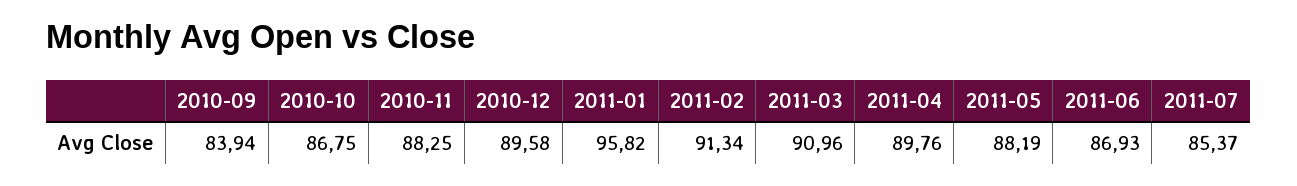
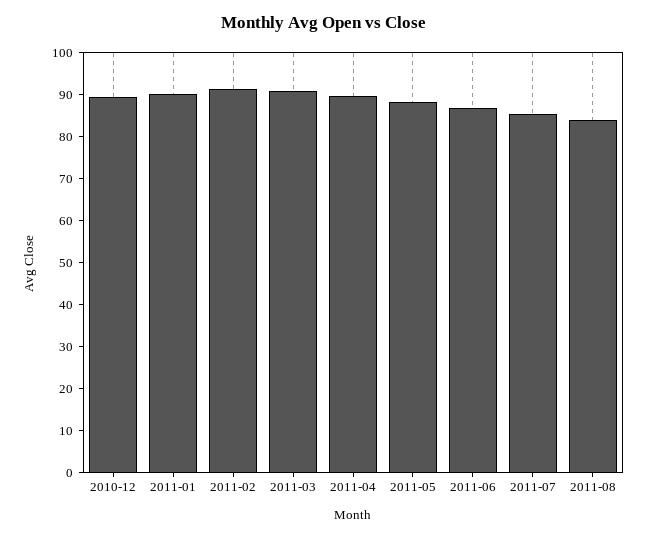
2010-09: 83.94 -> none
2010-10: 86.75 -> none
2010-11: 88.25 -> none
2011-01: 95.82 -> 90
2011-08: none -> 84

